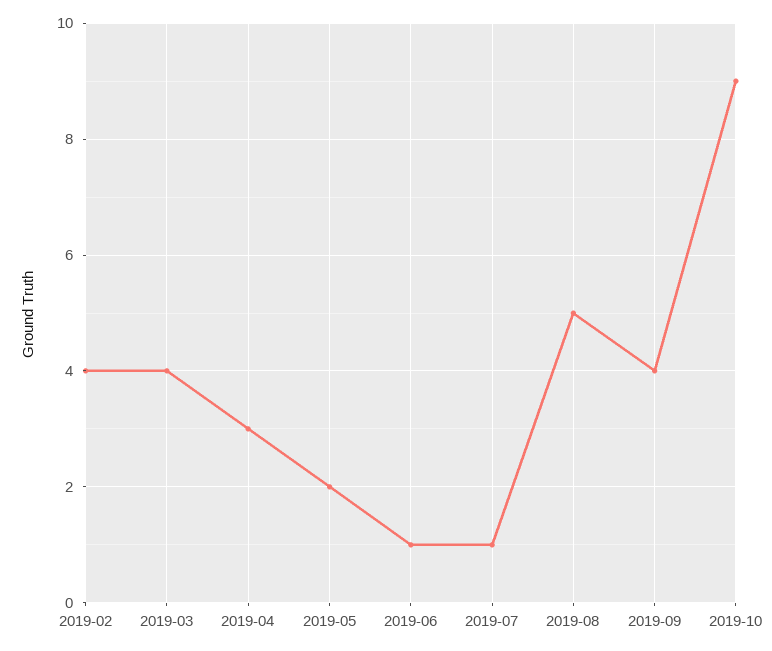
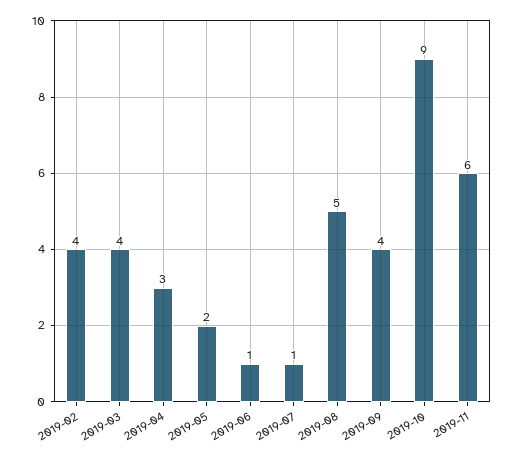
2019-11: none -> 6

